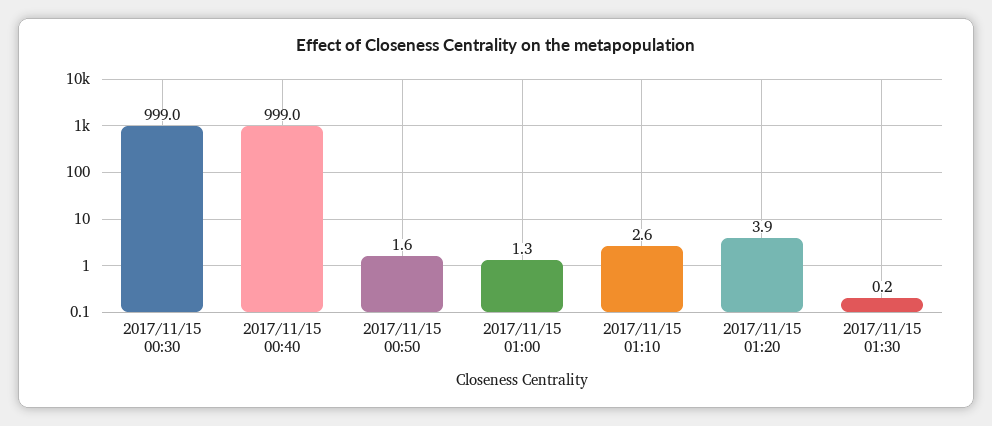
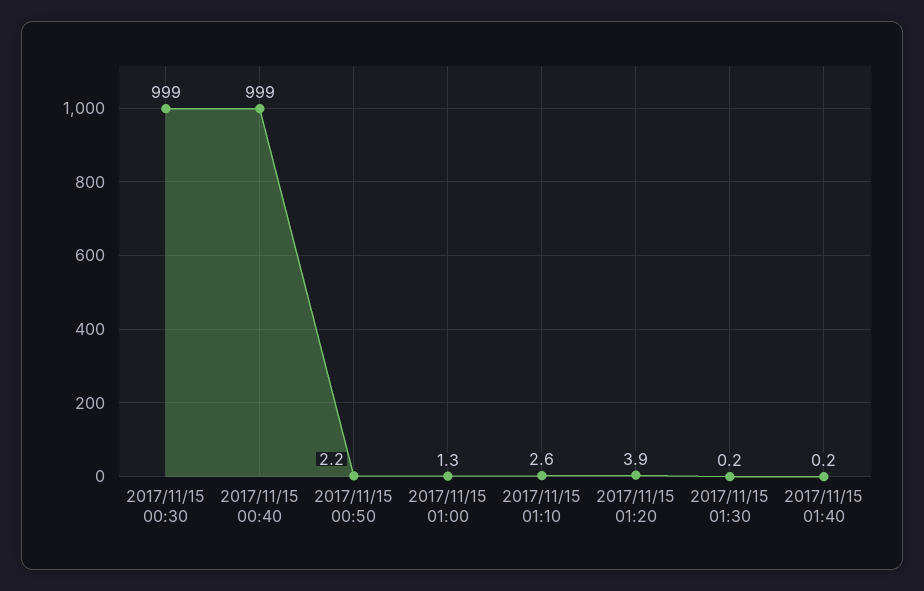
2017/11/15 00:50: 1.6 -> 2.2
2017/11/15 01:40: none -> 0.2

